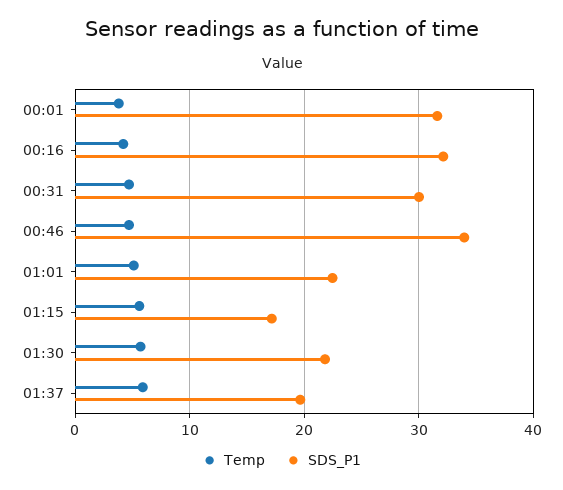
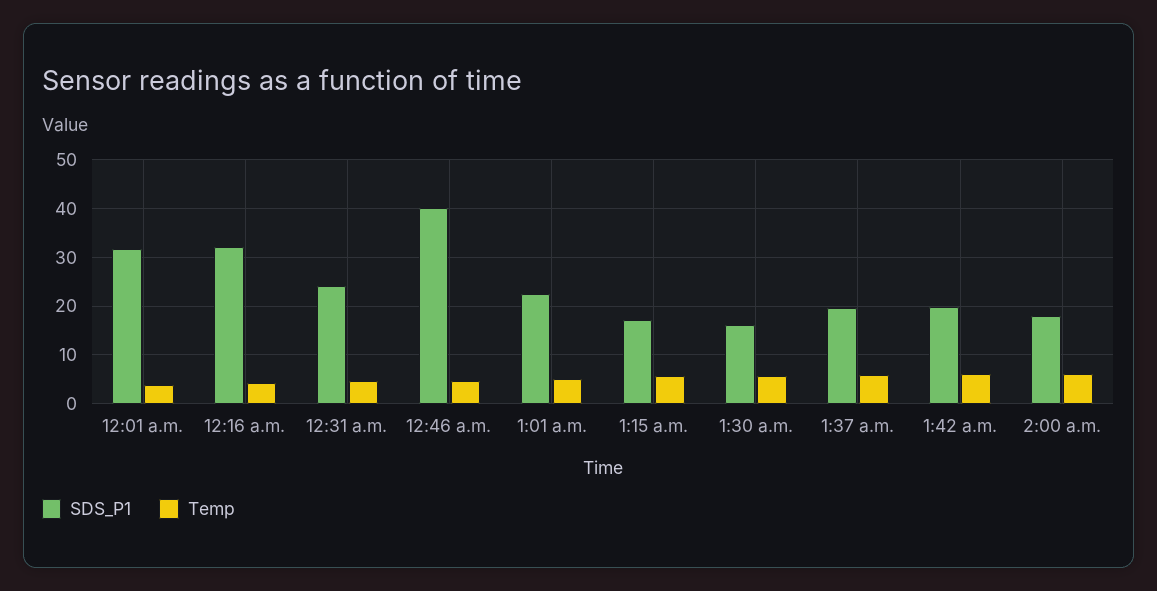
SDS_P1, 00:31: 30 -> 24
SDS_P1, 00:46: 34 -> 40
SDS_P1, 01:30: 22 -> 16
SDS_P1, 1:42 a.m.: none -> 20
Temp, 1:42 a.m.: none -> 6
SDS_P1, 2:00 a.m.: none -> 18
Temp, 2:00 a.m.: none -> 6

